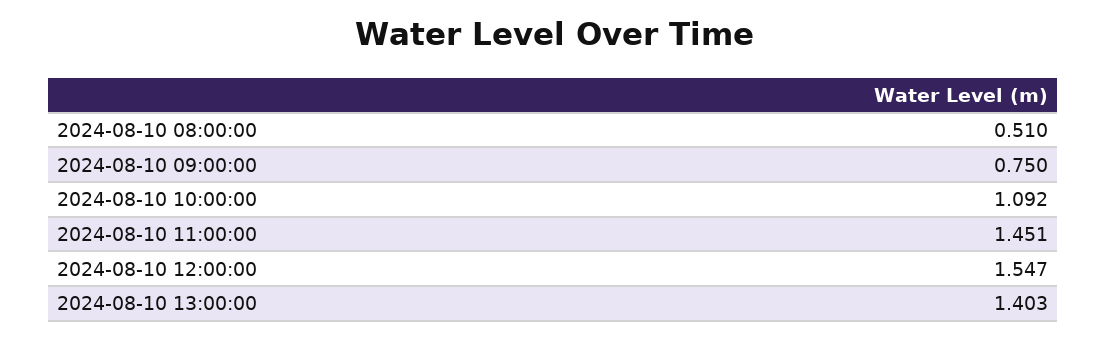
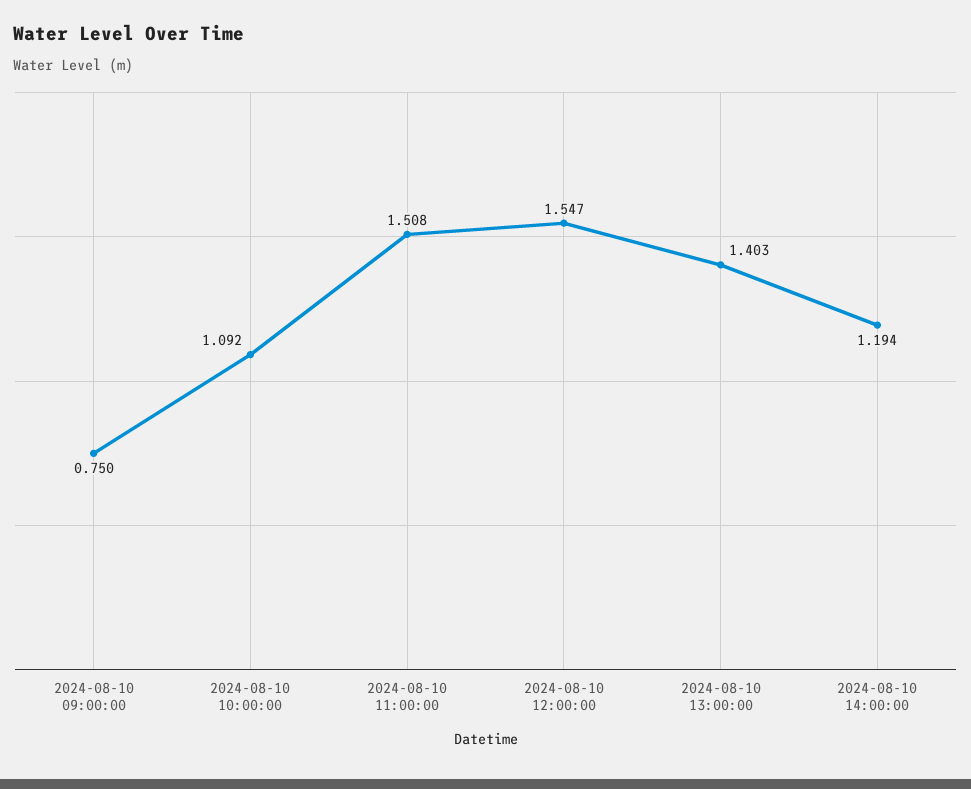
2024-08-10 08:00:00: 0.51 -> none
2024-08-10 11:00:00: 1.451 -> 1.508
2024-08-10 14:00:00: none -> 1.194

